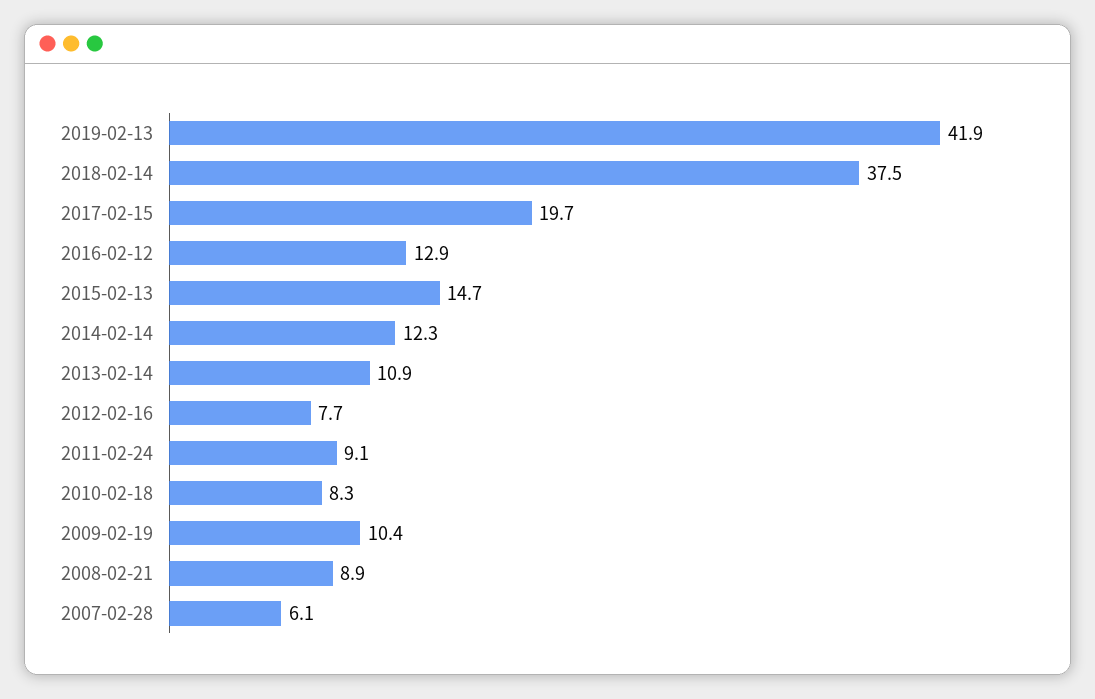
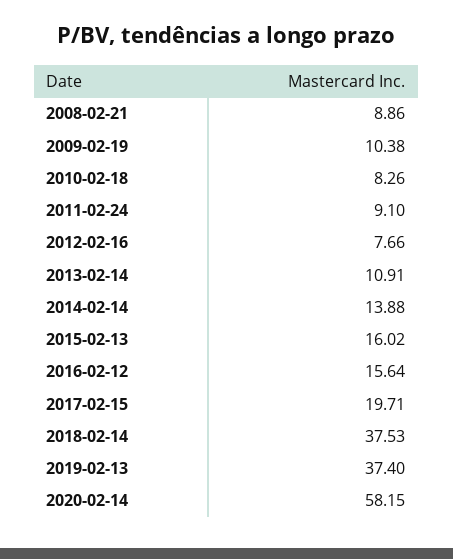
2019-02-13: 41.9 -> 37.4
2016-02-12: 12.9 -> 15.64
2015-02-13: 14.7 -> 16.02
2014-02-14: 12.3 -> 13.88
2007-02-28: 6.1 -> none
2020-02-14: none -> 58.15

